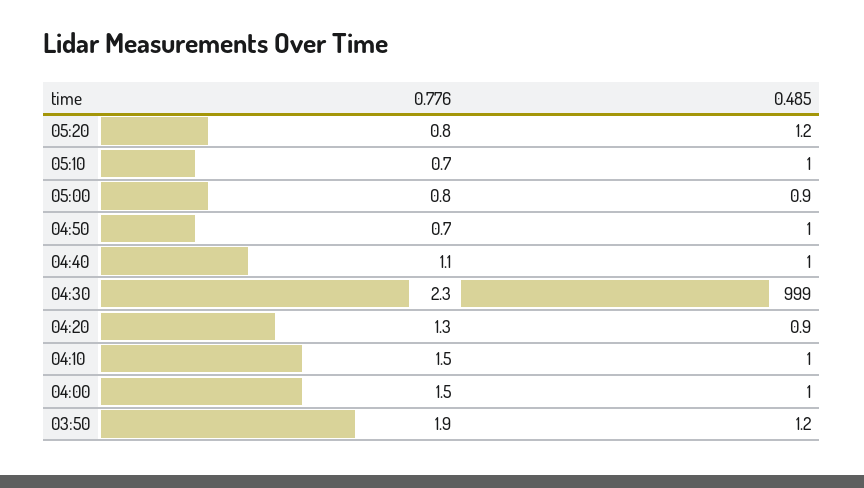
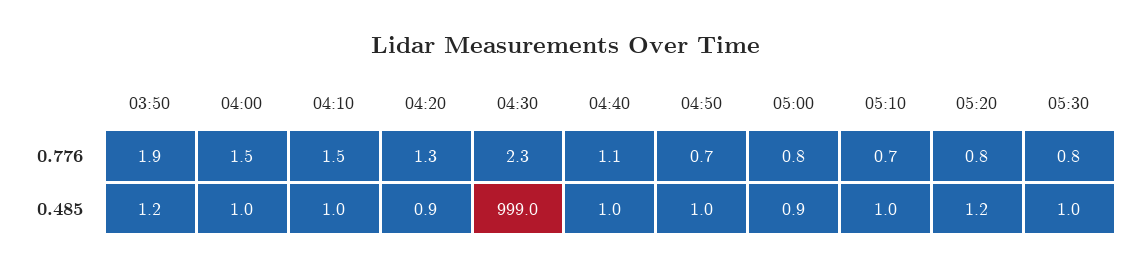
0.776, 05:30: none -> 0.8
0.485, 05:30: none -> 1

